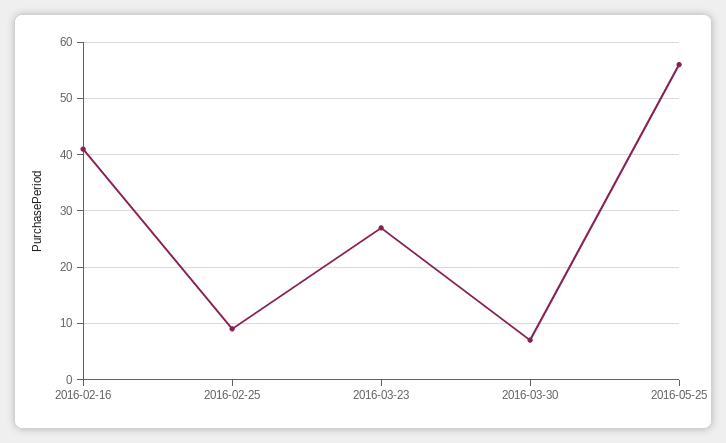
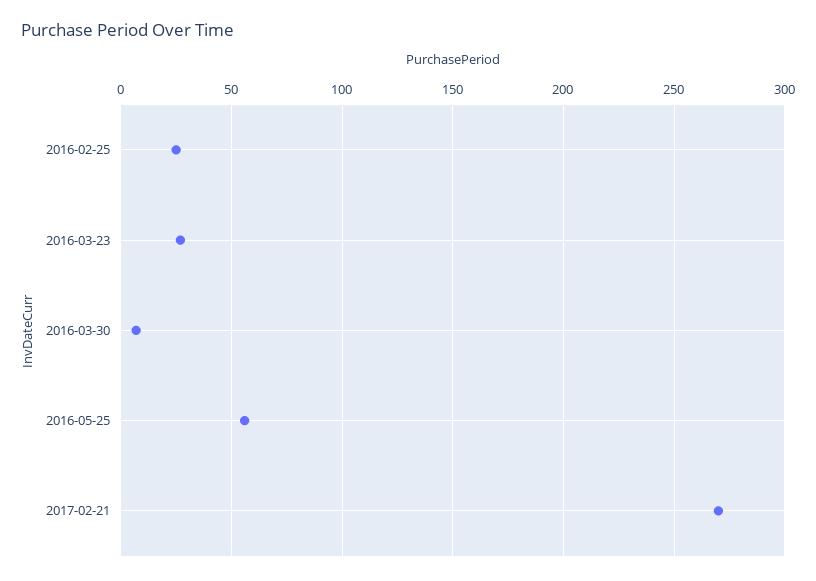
2016-02-16: 40 -> none
2016-02-25: 10 -> 25
2017-02-21: none -> 270

